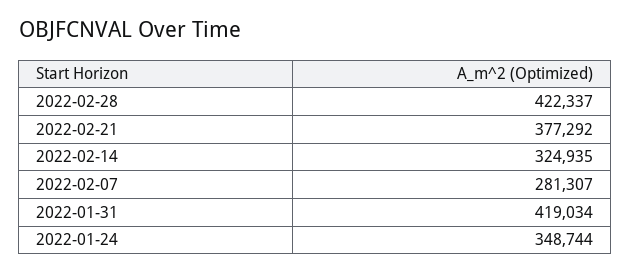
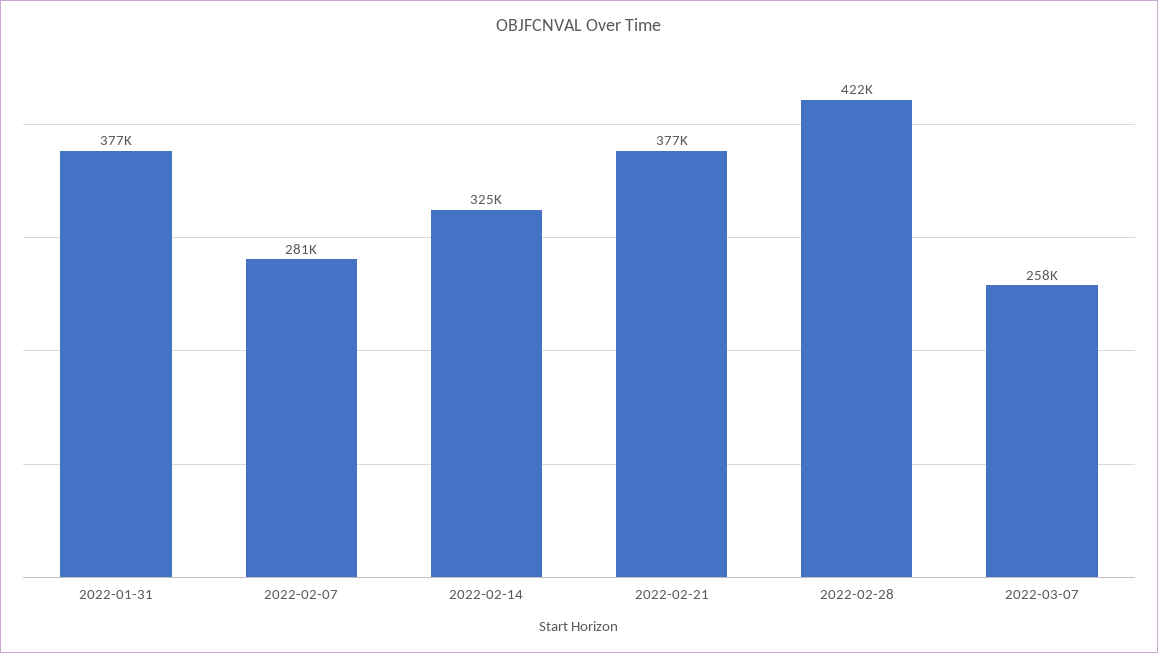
2022-01-31: 419034 -> 377000
2022-01-24: 348744 -> none
2022-03-07: none -> 258000

